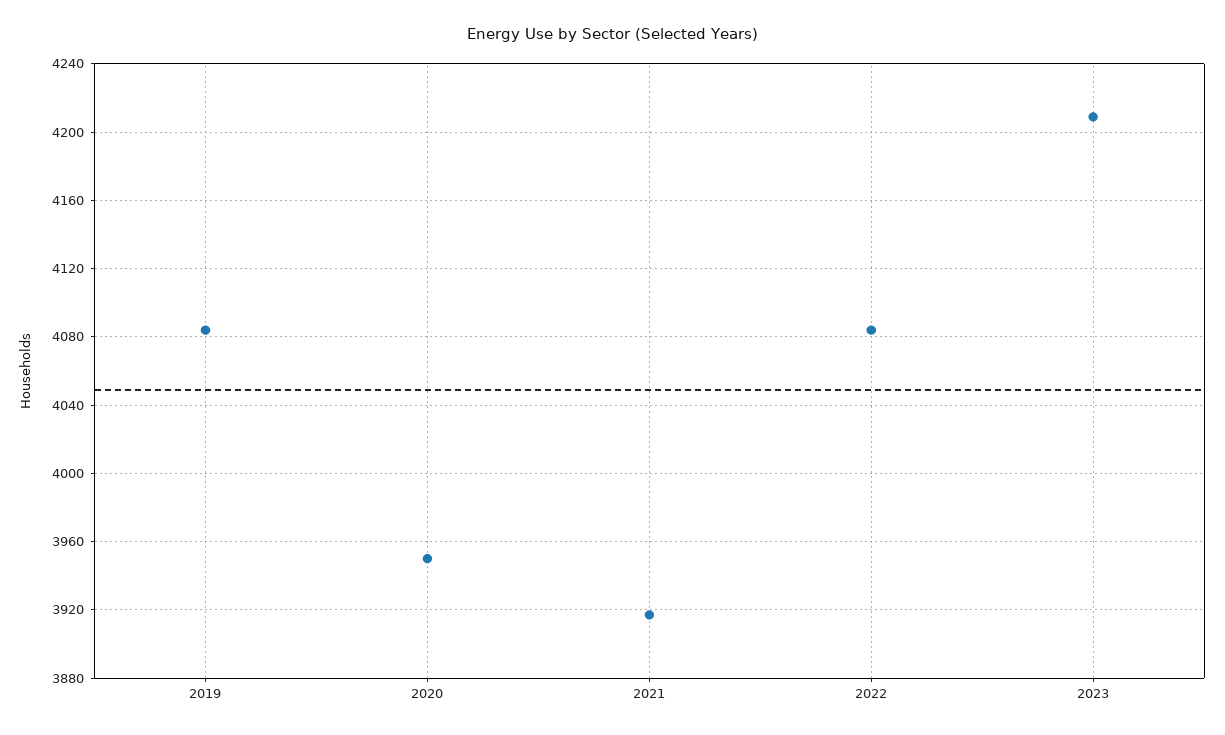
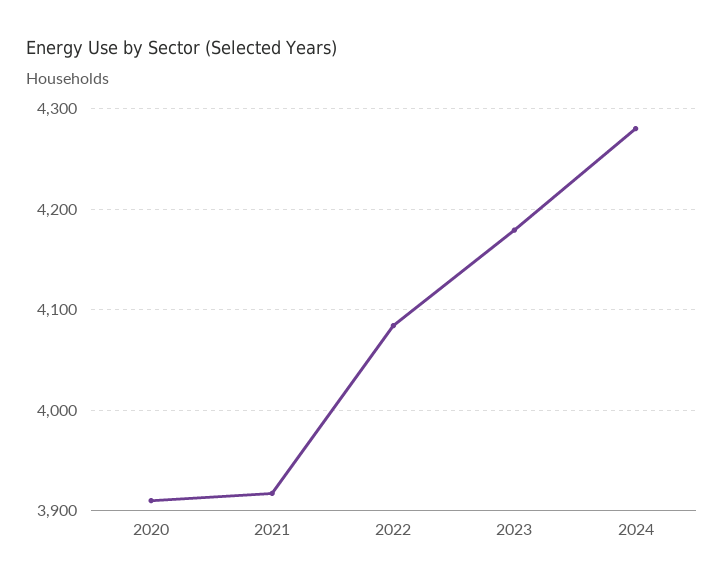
2019: 4085 -> none
2020: 3950 -> 3910
2023: 4210 -> 4180
2024: none -> 4280

